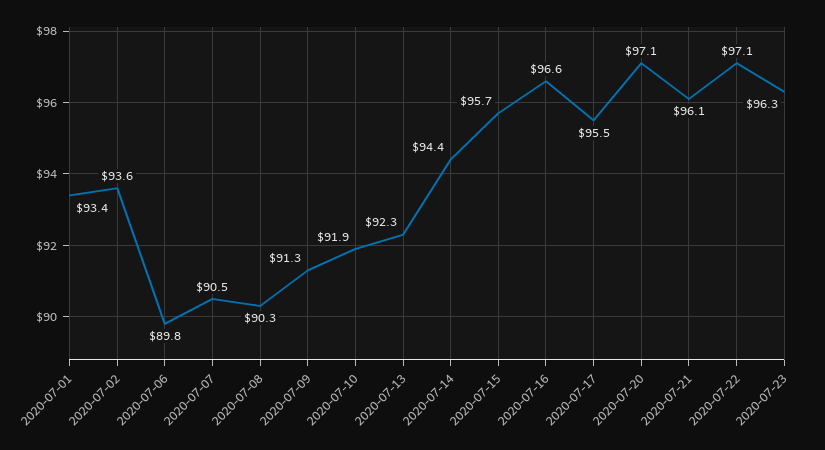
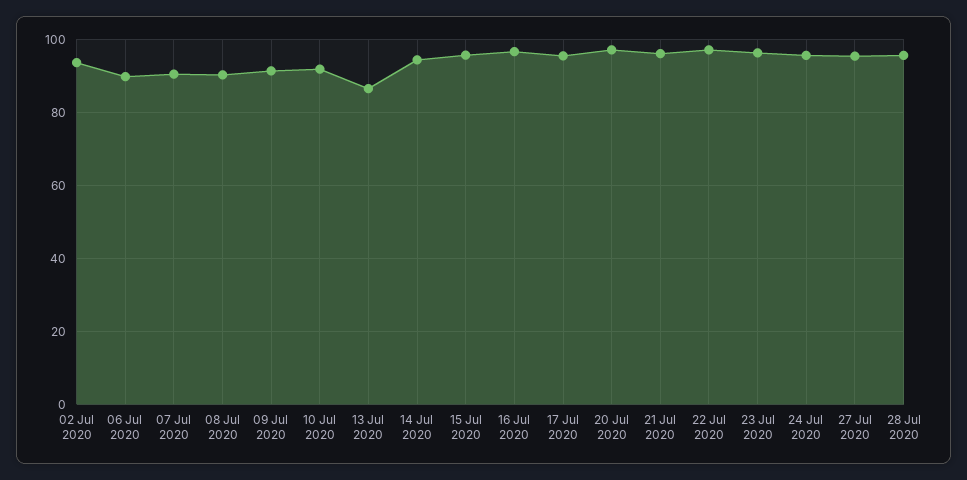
2020-07-01: 93.4 -> none
2020-07-13: 92.3 -> 86
24 Jul 2020: none -> 96
27 Jul 2020: none -> 96
28 Jul 2020: none -> 96

